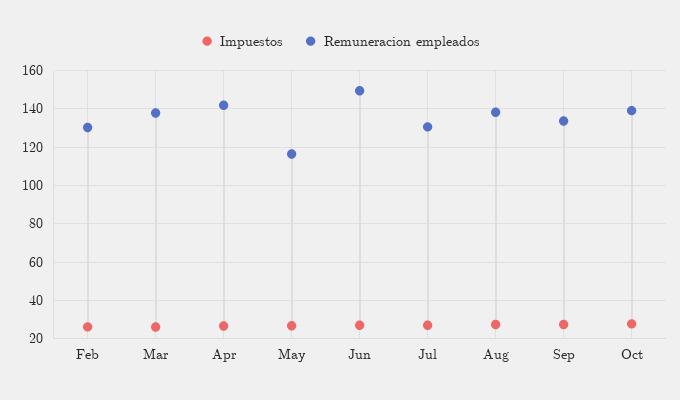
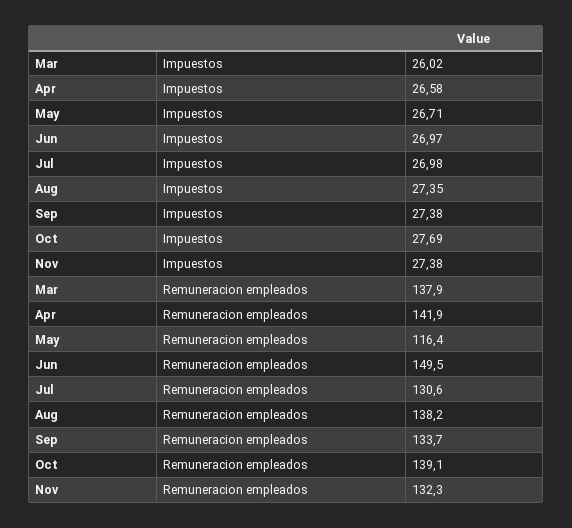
Impuestos, Feb: 25 -> none
Remuneracion empleados, Feb: 130 -> none
Impuestos, Nov: none -> 27.38
Remuneracion empleados, Nov: none -> 132.3

